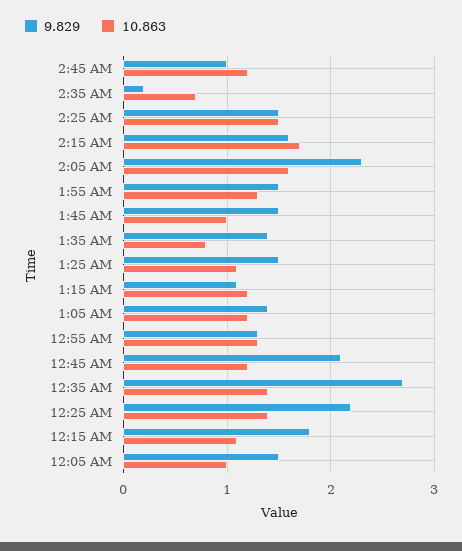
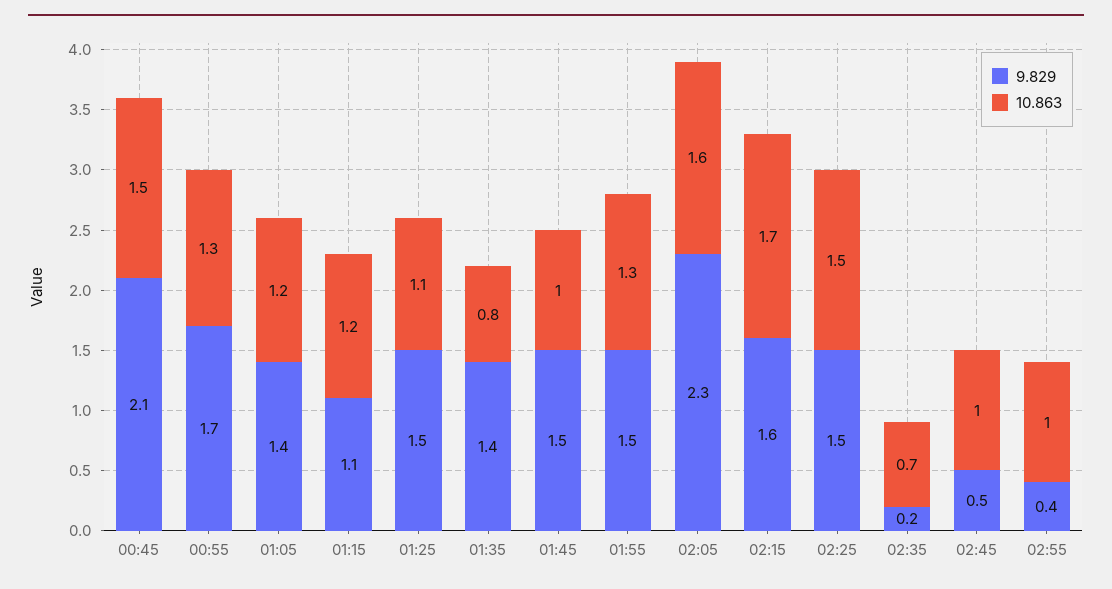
9.829, 2:45 AM: 1 -> 0.5
10.863, 2:45 AM: 1.2 -> 1
9.829, 12:55 AM: 1.3 -> 1.7
10.863, 12:45 AM: 1.2 -> 1.5
9.829, 12:35 AM: 2.7 -> none
10.863, 12:35 AM: 1.4 -> none
9.829, 12:25 AM: 2.2 -> none
10.863, 12:25 AM: 1.4 -> none
9.829, 12:15 AM: 1.8 -> none
10.863, 12:15 AM: 1.1 -> none
9.829, 12:05 AM: 1.5 -> none
10.863, 12:05 AM: 1 -> none
9.829, 02:55: none -> 0.4
10.863, 02:55: none -> 1

